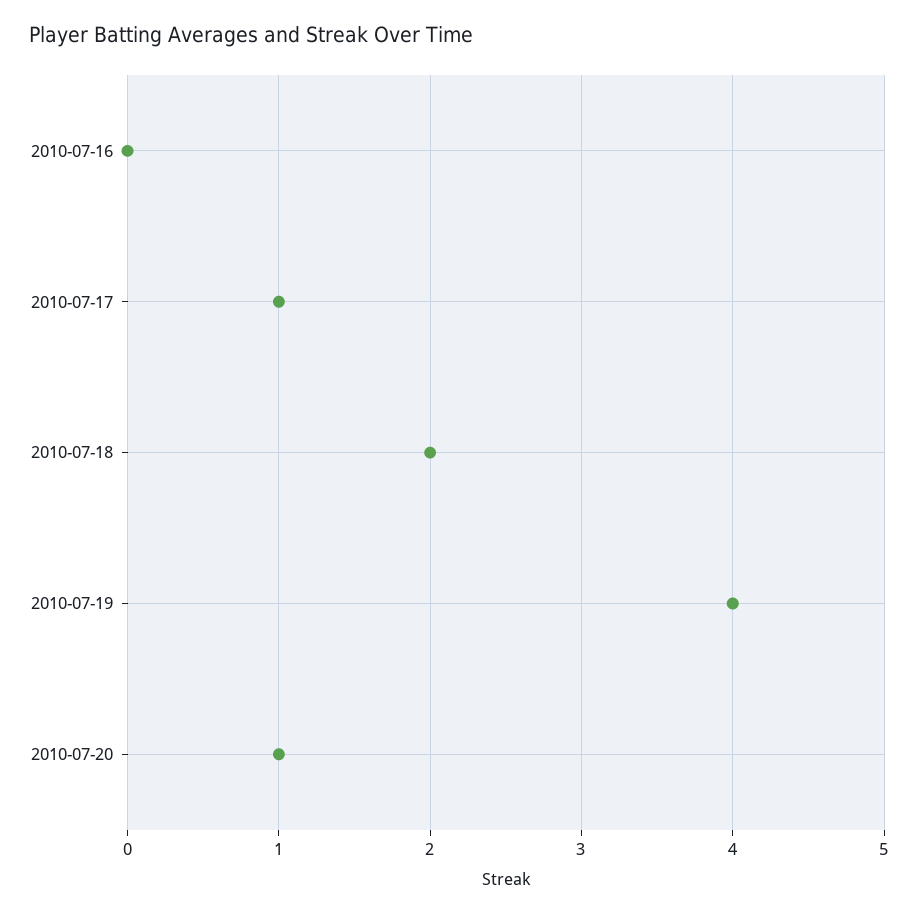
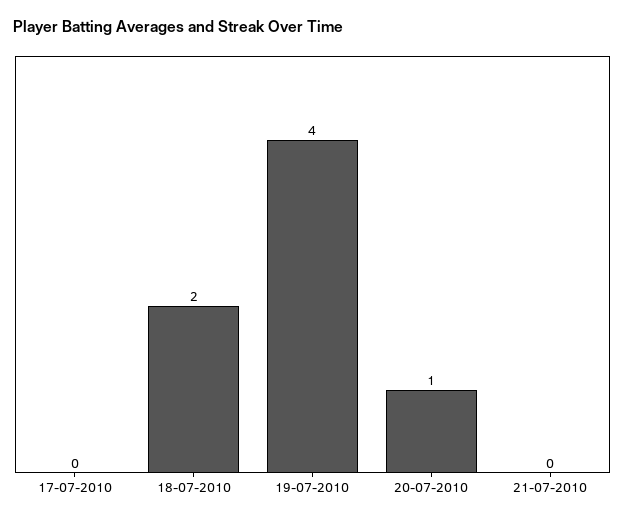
2010-07-16: 0 -> none
2010-07-17: 1 -> 0
21-07-2010: none -> 0

